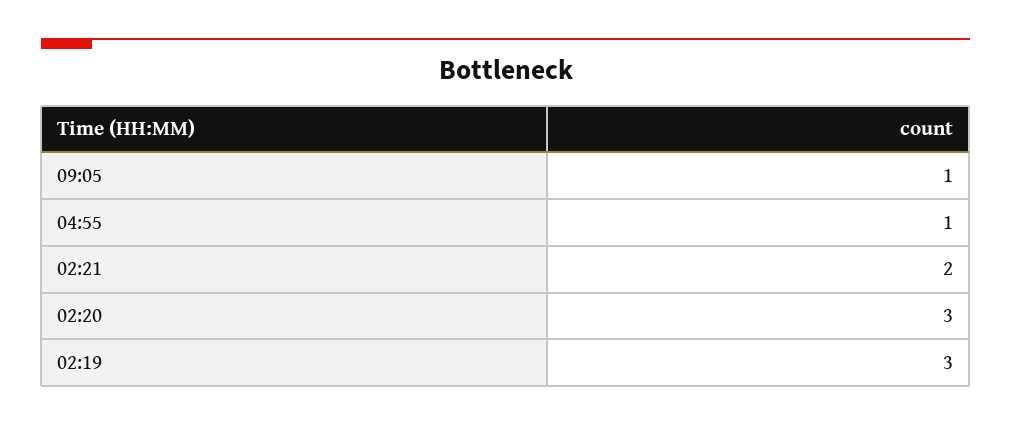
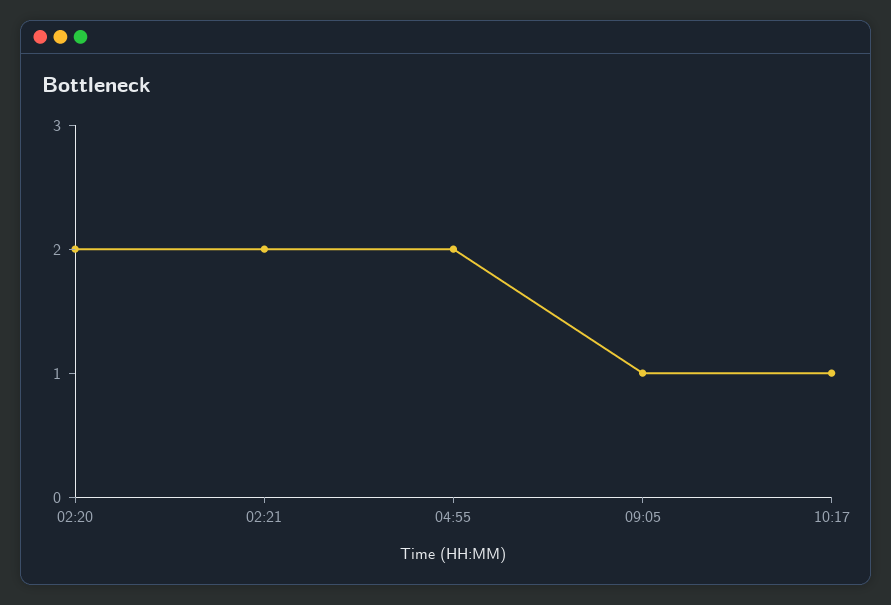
04:55: 1 -> 2
02:20: 3 -> 2
02:19: 3 -> none
10:17: none -> 1

